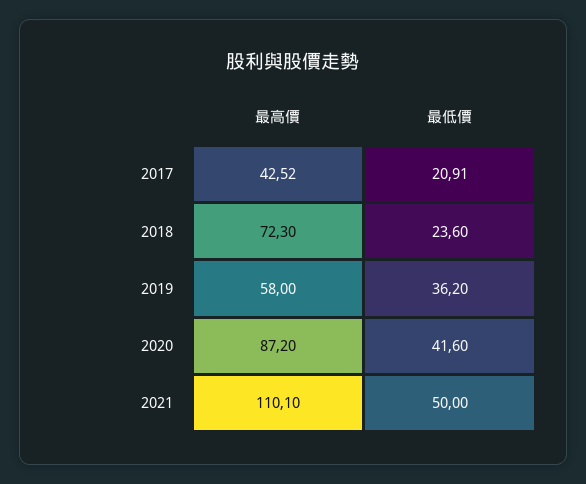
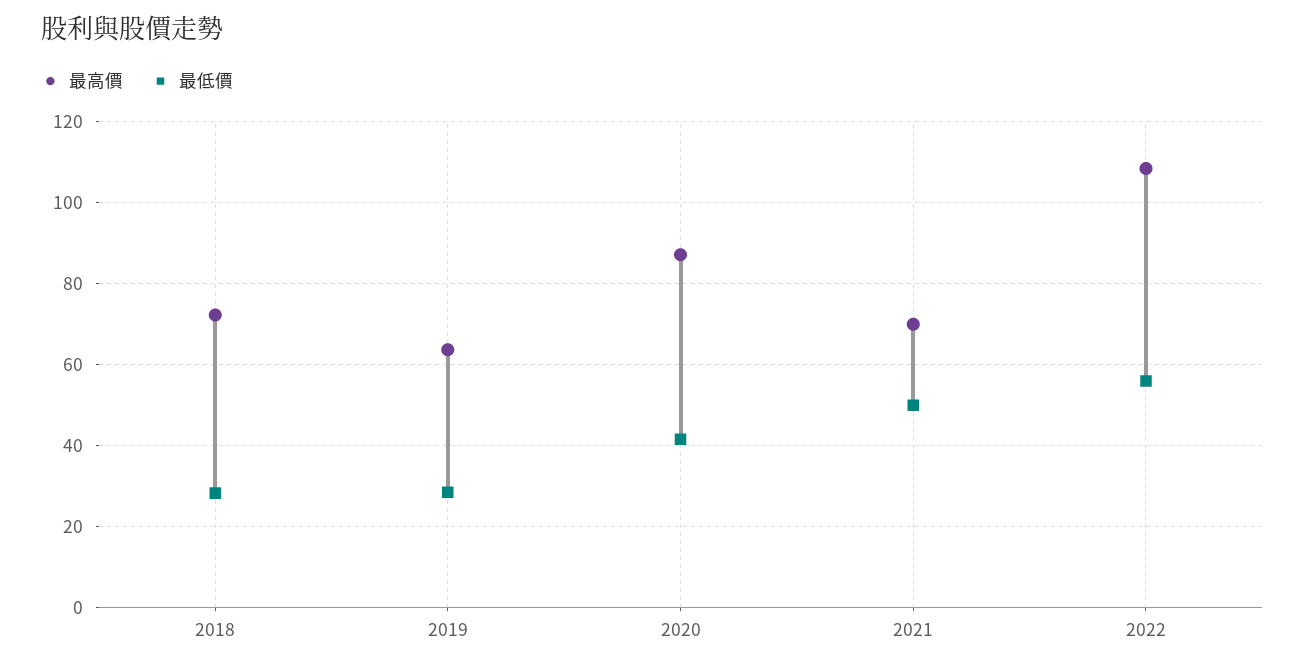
最高價, 2017: 42.52 -> none
最低價, 2017: 20.91 -> none
最低價, 2018: 23.6 -> 28
最高價, 2019: 58 -> 64
最低價, 2019: 36.2 -> 28
最高價, 2021: 110.1 -> 70
最高價, 2022: none -> 108
最低價, 2022: none -> 56

